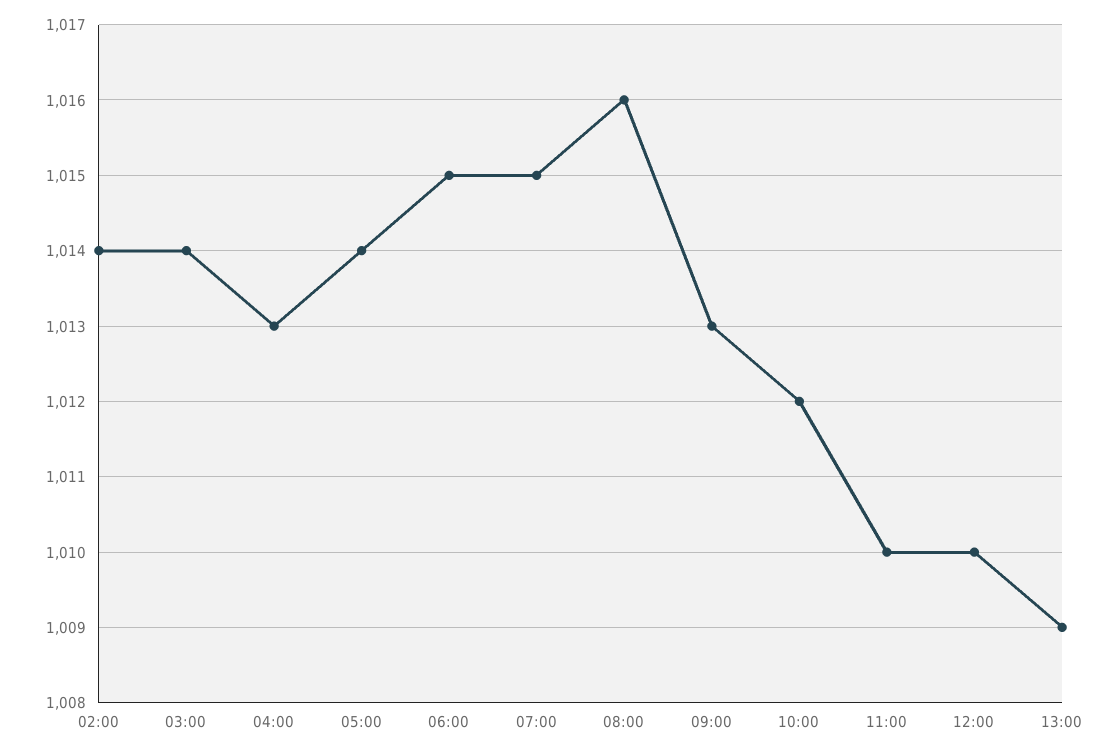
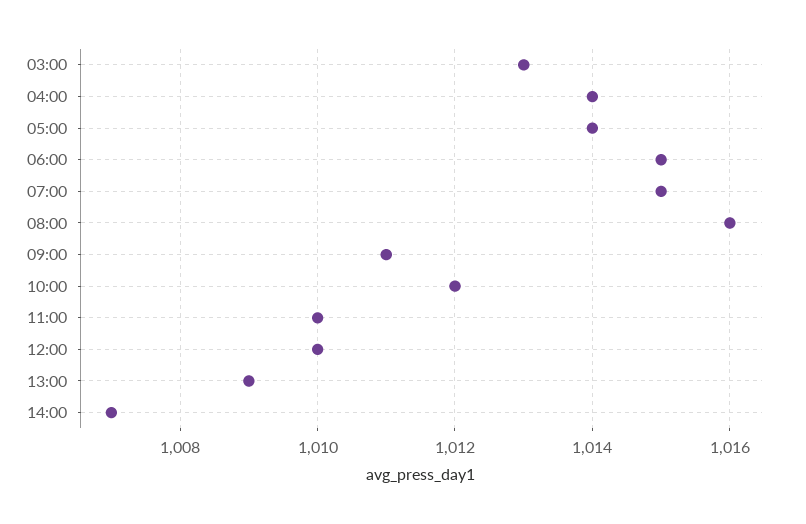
02:00: 1014 -> none
03:00: 1014 -> 1013
04:00: 1013 -> 1014
09:00: 1013 -> 1011
14:00: none -> 1007

